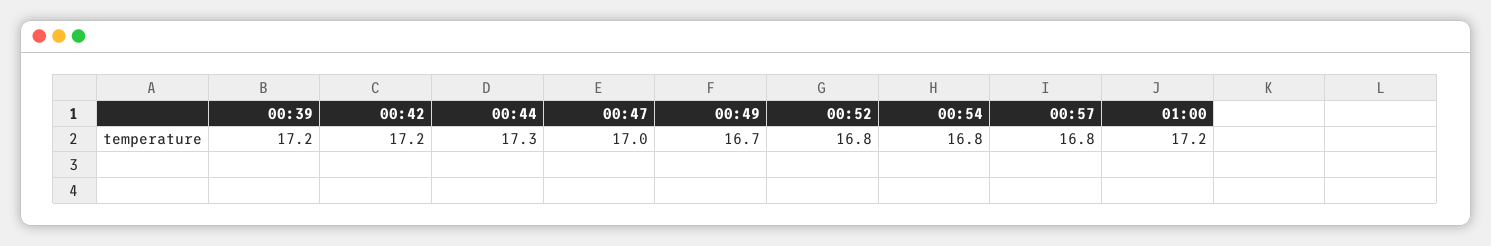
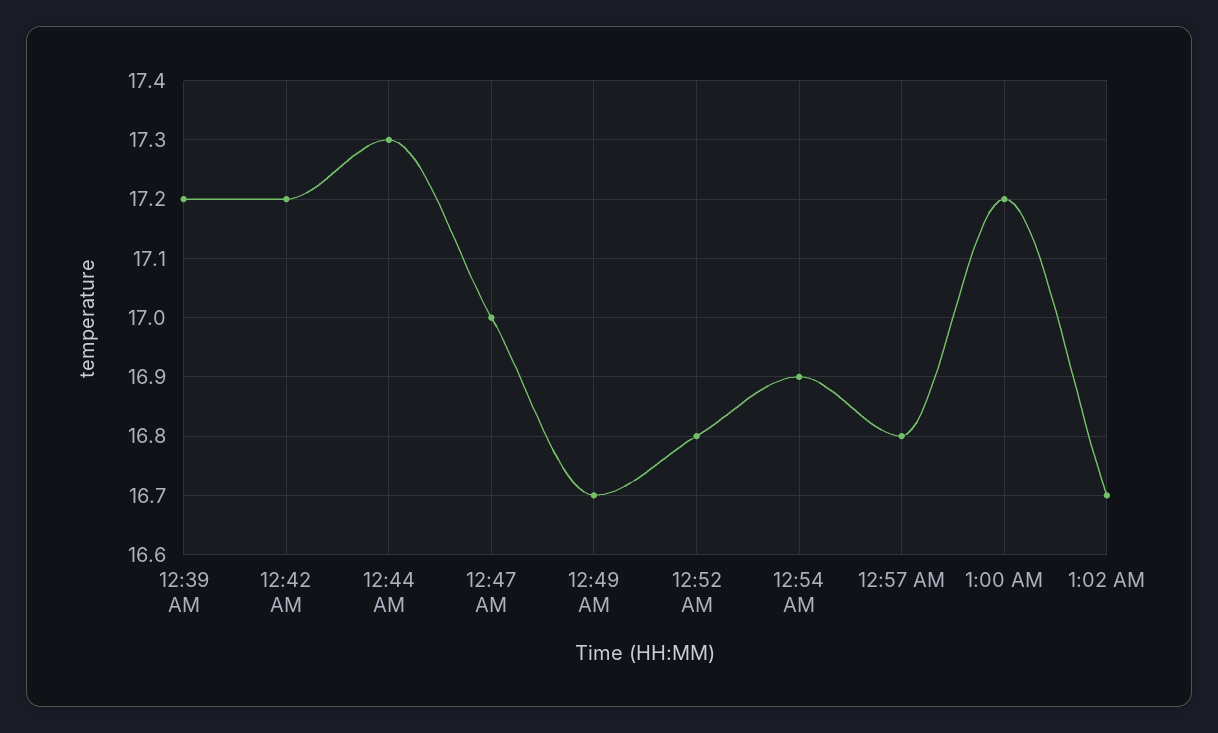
00:54: 16.8 -> 16.9
1:02 AM: none -> 16.7

